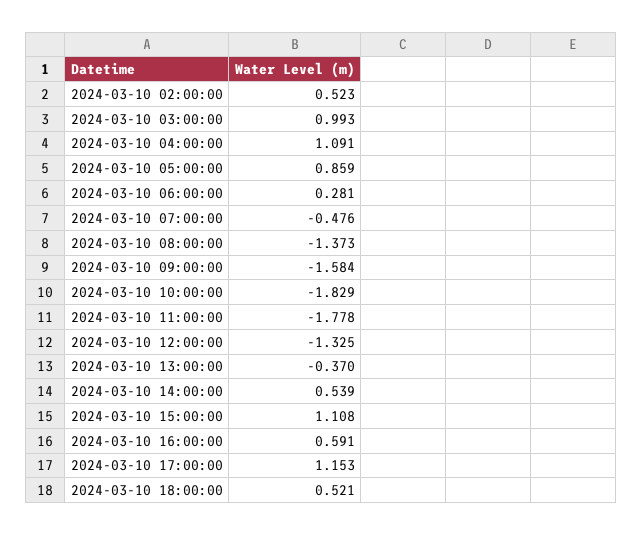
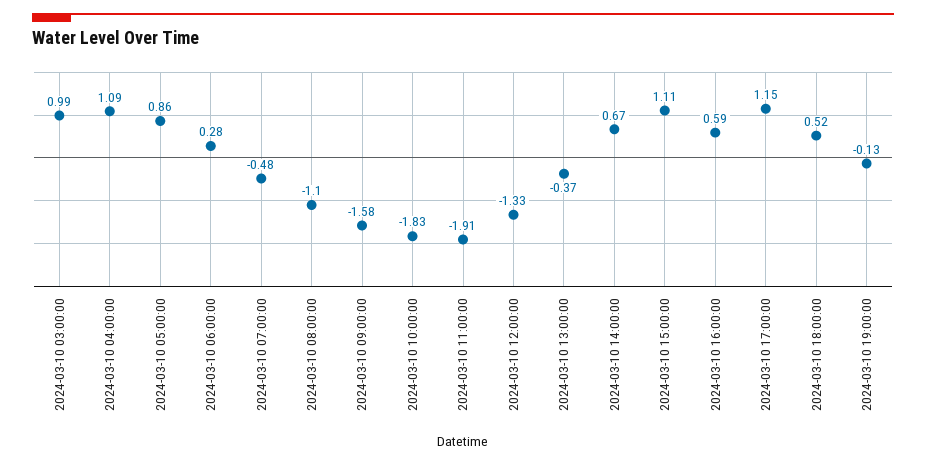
2024-03-10 02:00:00: 0.523 -> none
2024-03-10 08:00:00: -1.373 -> -1.1
2024-03-10 11:00:00: -1.778 -> -1.91
2024-03-10 14:00:00: 0.539 -> 0.67
2024-03-10 19:00:00: none -> -0.13

